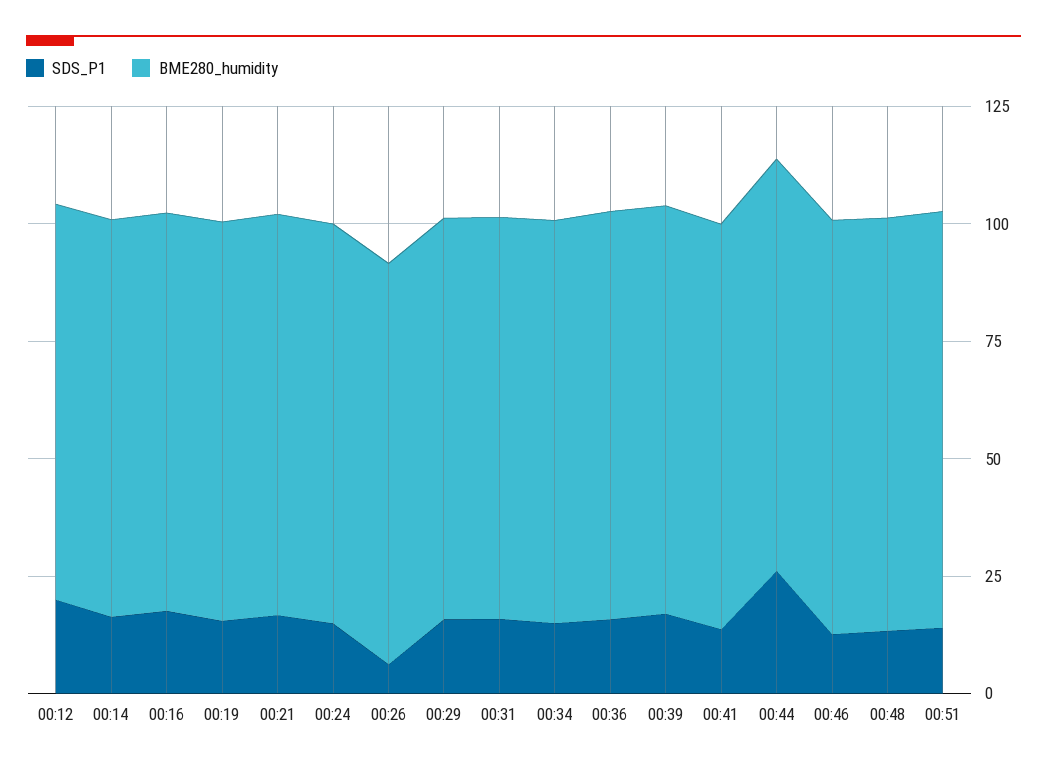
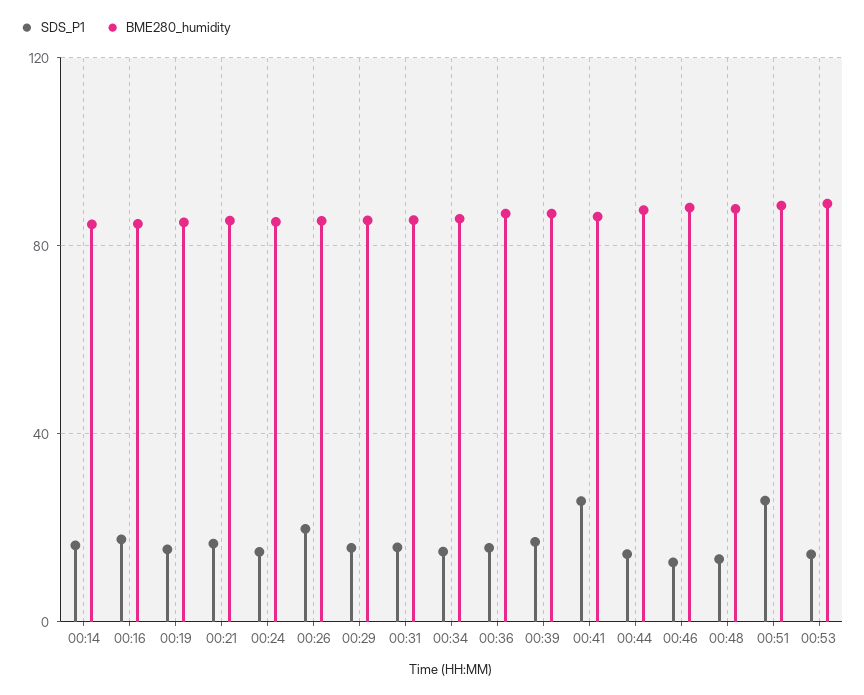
SDS_P1, 00:12: 20 -> none
BME280_humidity, 00:12: 85 -> none
SDS_P1, 00:26: 5 -> 20
SDS_P1, 00:41: 15 -> 25
SDS_P1, 00:44: 25 -> 15
SDS_P1, 00:51: 15 -> 25
SDS_P1, 00:53: none -> 15
BME280_humidity, 00:53: none -> 90

